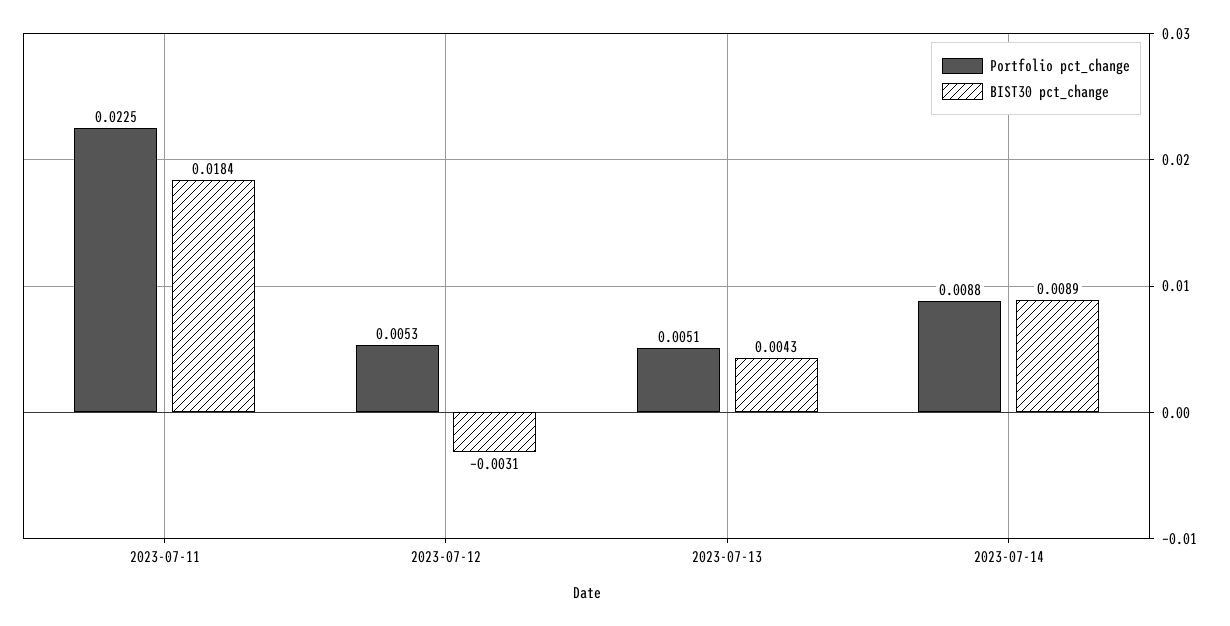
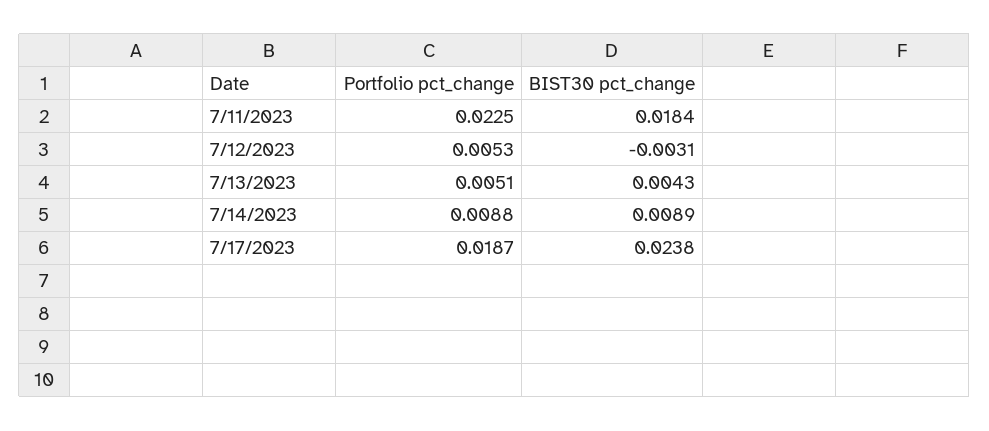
Portfolio pct_change, 7/17/2023: none -> 0.0187
BIST30 pct_change, 7/17/2023: none -> 0.0238

